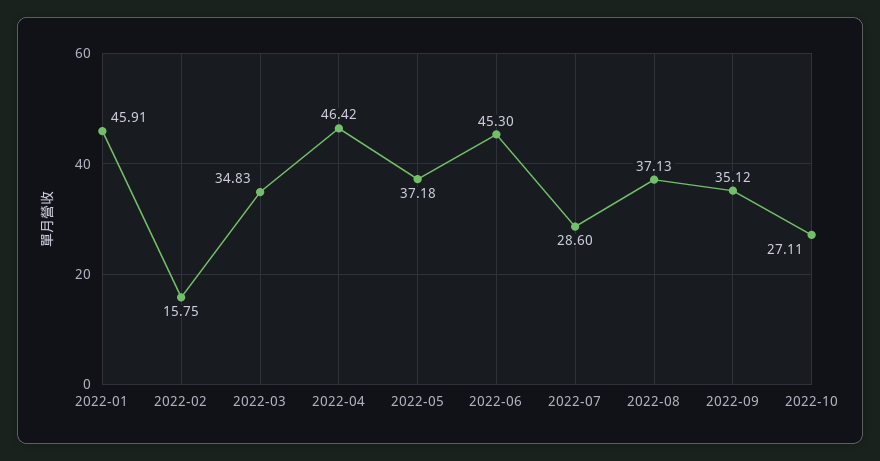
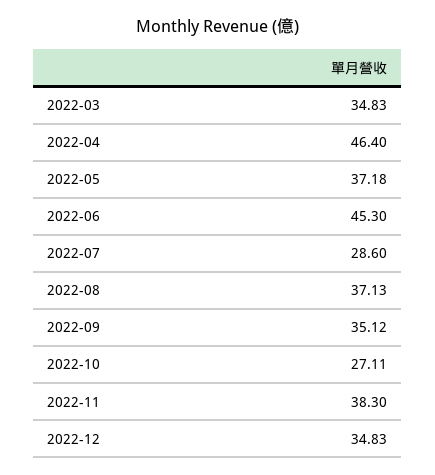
2022-01: 45.91 -> none
2022-02: 15.75 -> none
2022-04: 46.42 -> 46.4
2022-11: none -> 38.3
2022-12: none -> 34.83

